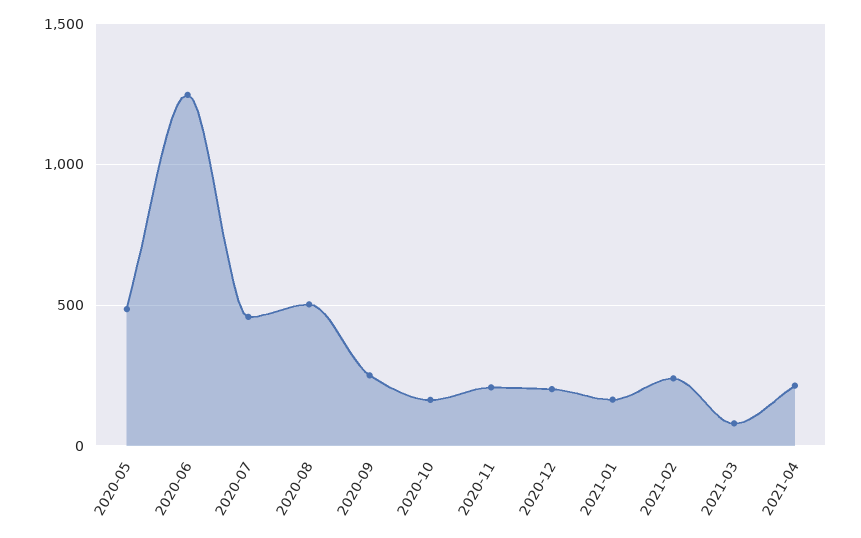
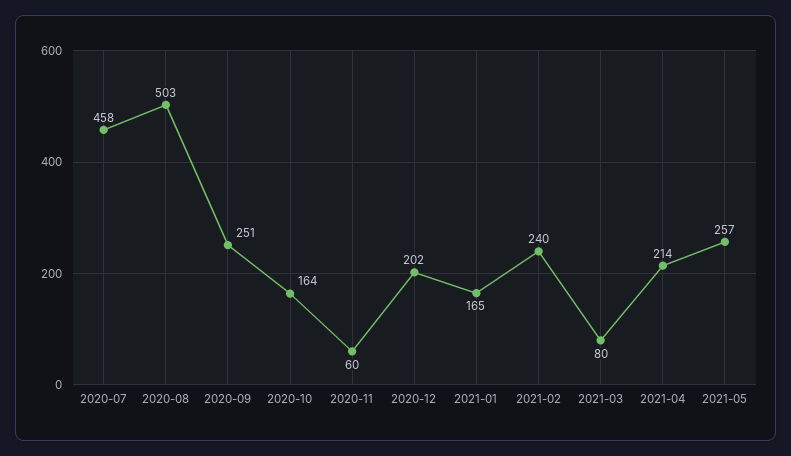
2020-05: 500 -> none
2020-06: 1250 -> none
2020-11: 200 -> 60
2021-05: none -> 257

